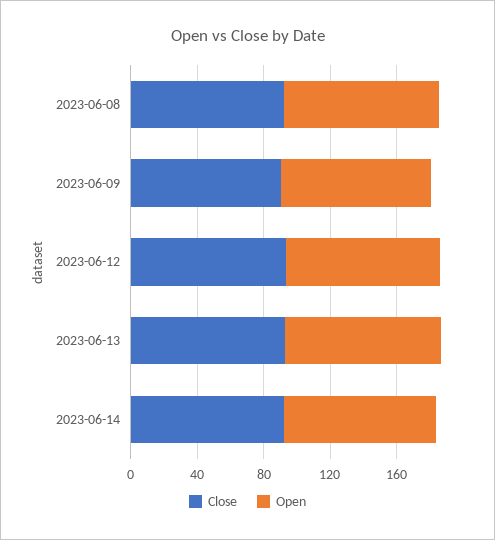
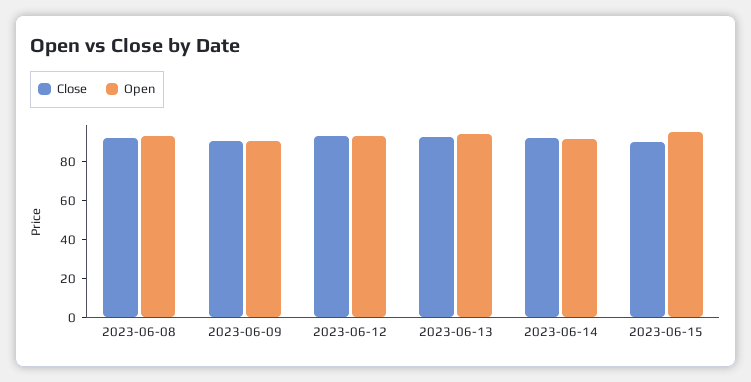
Close, 2023-06-15: none -> 90
Open, 2023-06-15: none -> 95

